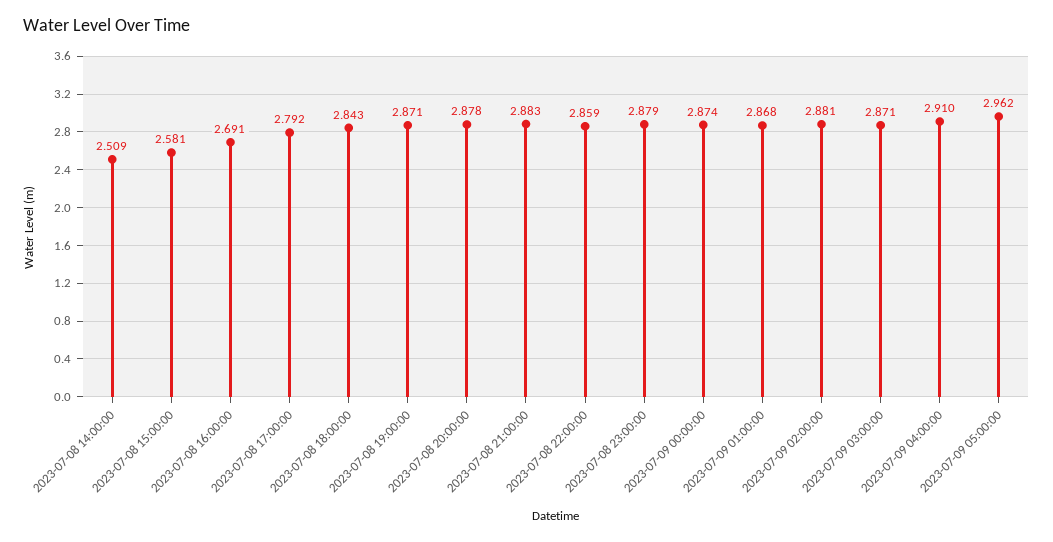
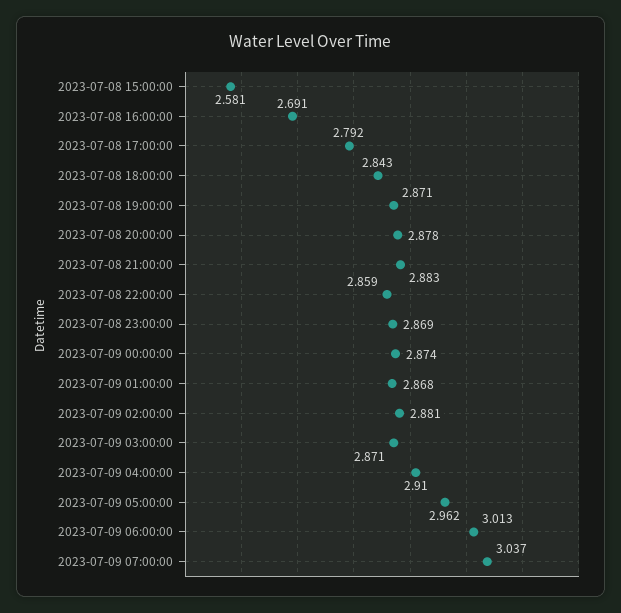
2023-07-08 14:00:00: 2.509 -> none
2023-07-08 23:00:00: 2.879 -> 2.869
2023-07-09 06:00:00: none -> 3.013
2023-07-09 07:00:00: none -> 3.037

